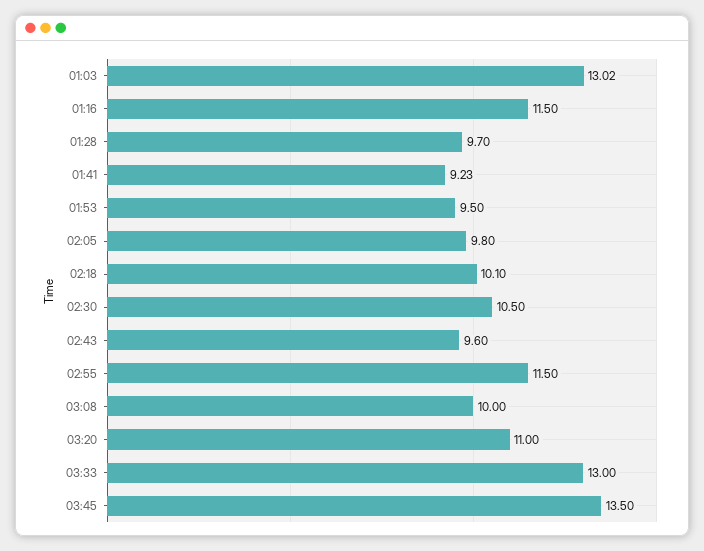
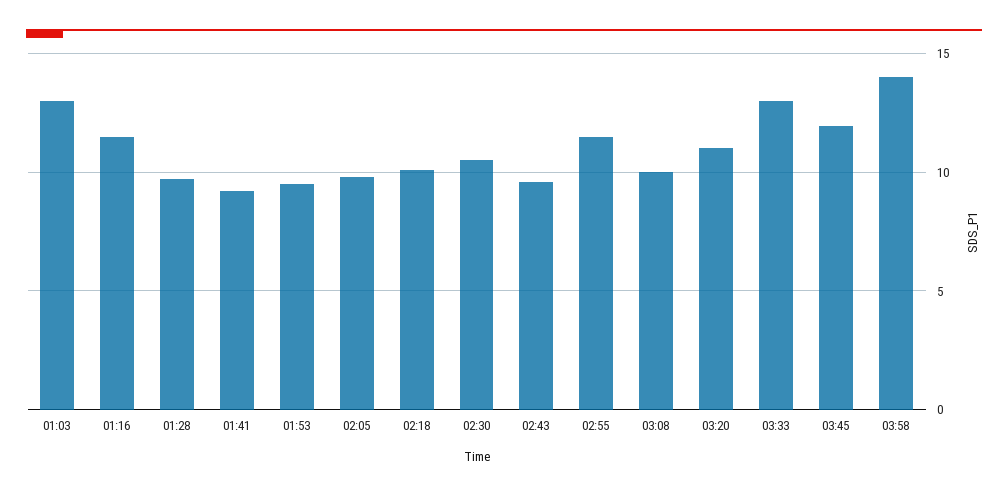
03:45: 13.5 -> 12
03:58: none -> 14

